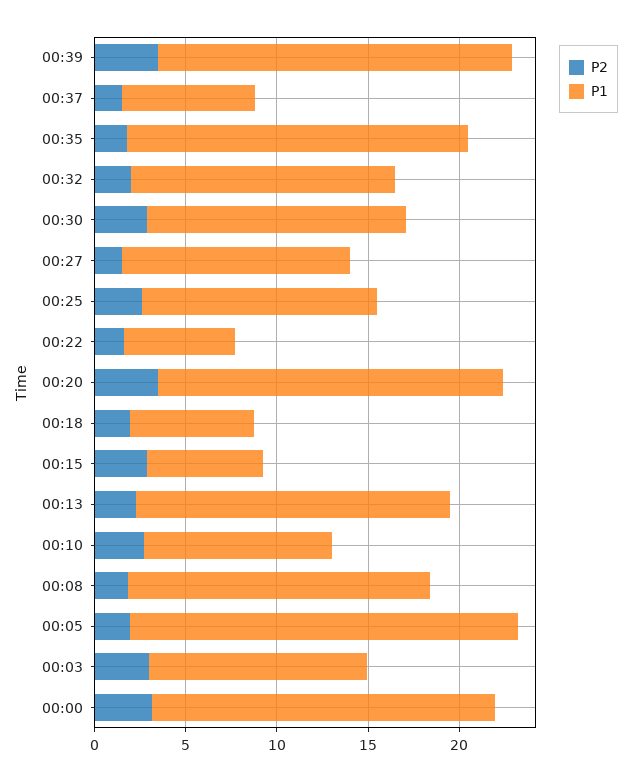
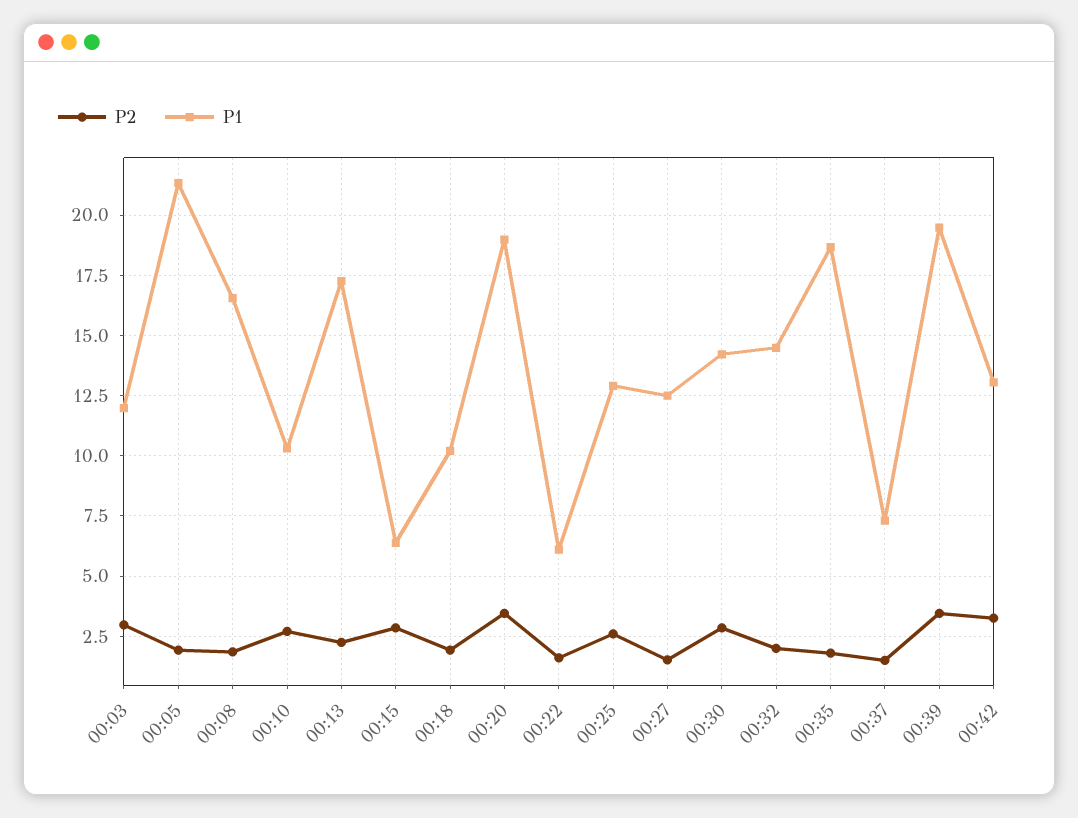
P1, 00:18: 7 -> 10.25
P2, 00:00: 3 -> none
P1, 00:00: 19 -> none
P2, 00:42: none -> 3.25
P1, 00:42: none -> 13

